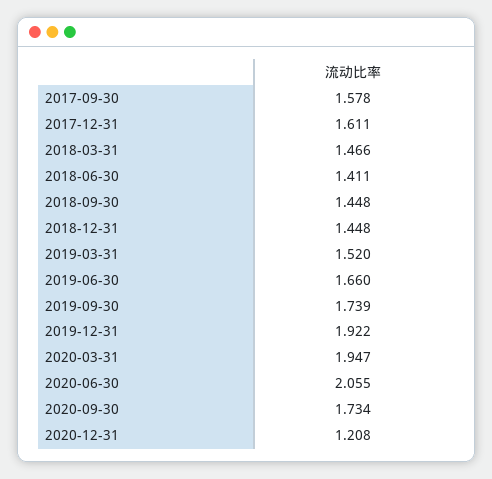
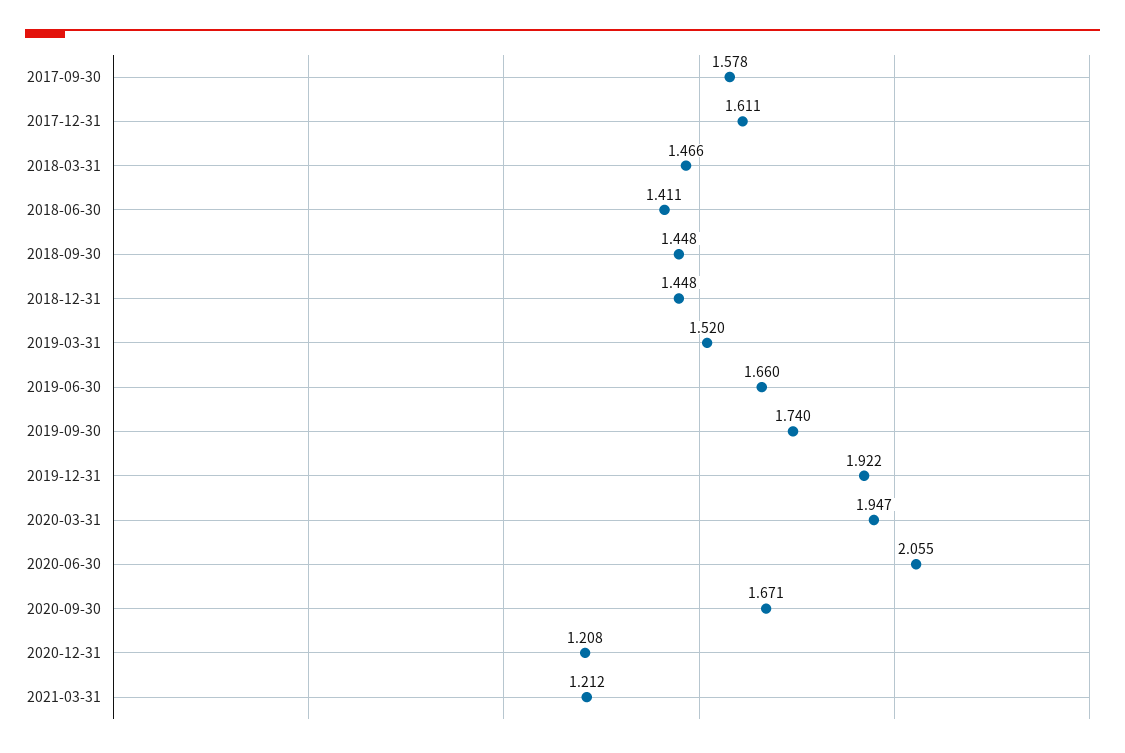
2019-09-30: 1.739 -> 1.74
2020-09-30: 1.734 -> 1.671
2021-03-31: none -> 1.212

